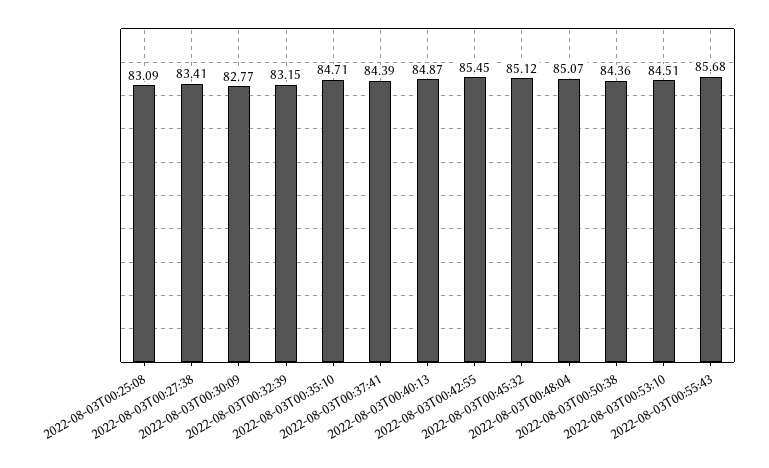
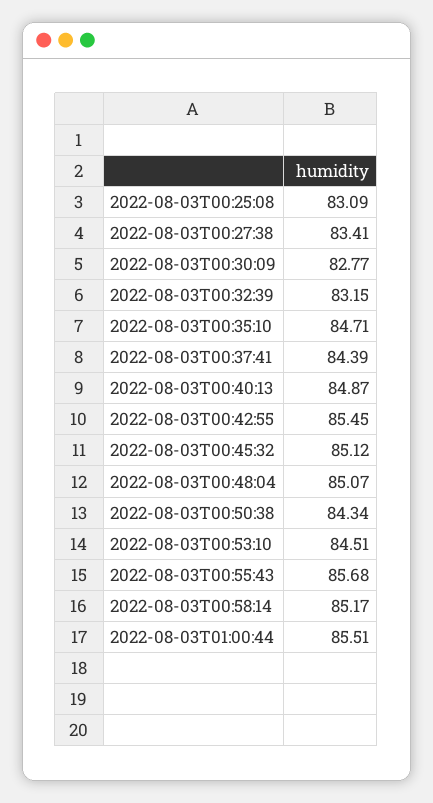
2022-08-03T00:50:38: 84.36 -> 84.34
2022-08-03T00:58:14: none -> 85.17
2022-08-03T01:00:44: none -> 85.51

